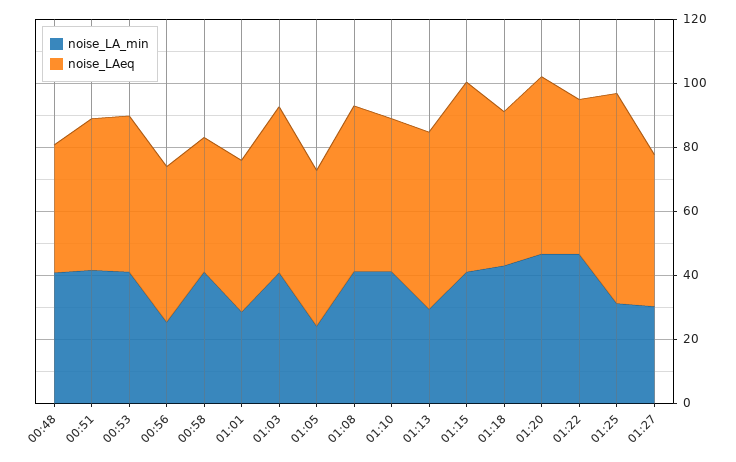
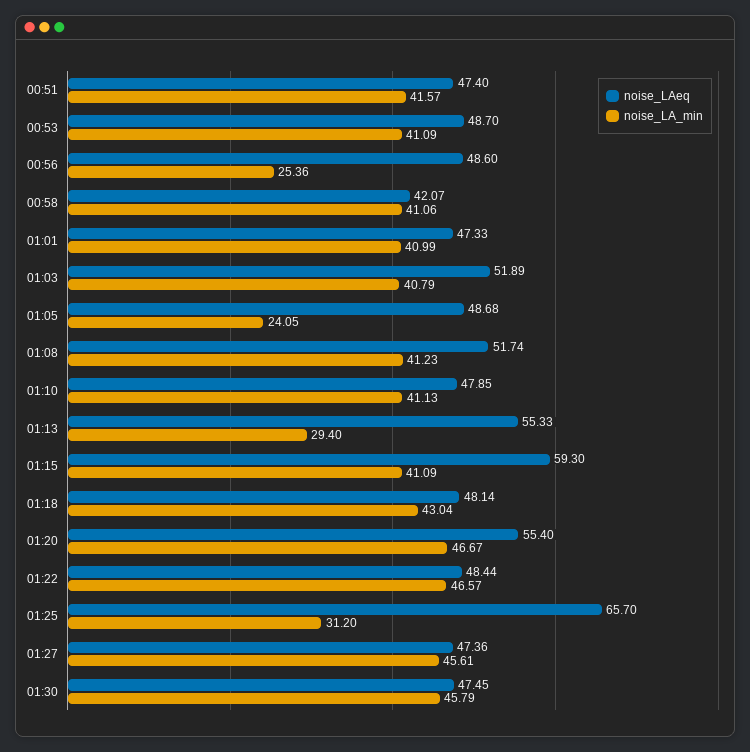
noise_LA_min, 00:48: 40 -> none
noise_LAeq, 00:48: 40 -> none
noise_LA_min, 01:01: 30 -> 40.99
noise_LA_min, 01:27: 30 -> 45.61
noise_LAeq, 01:30: none -> 47.45
noise_LA_min, 01:30: none -> 45.79

